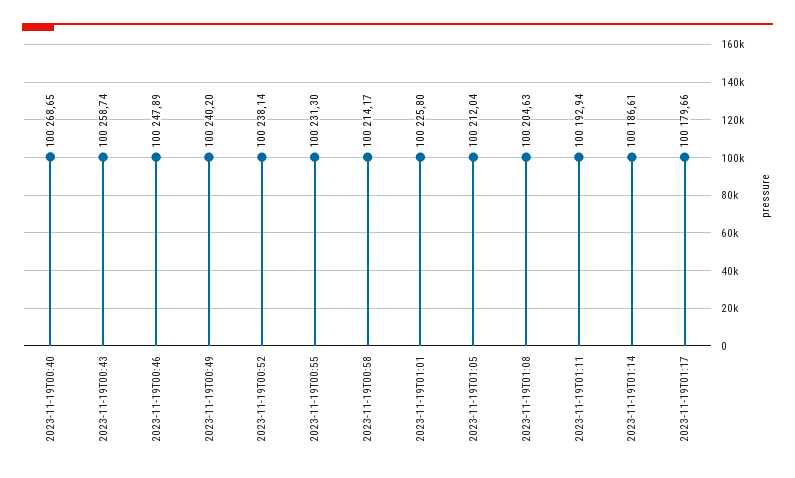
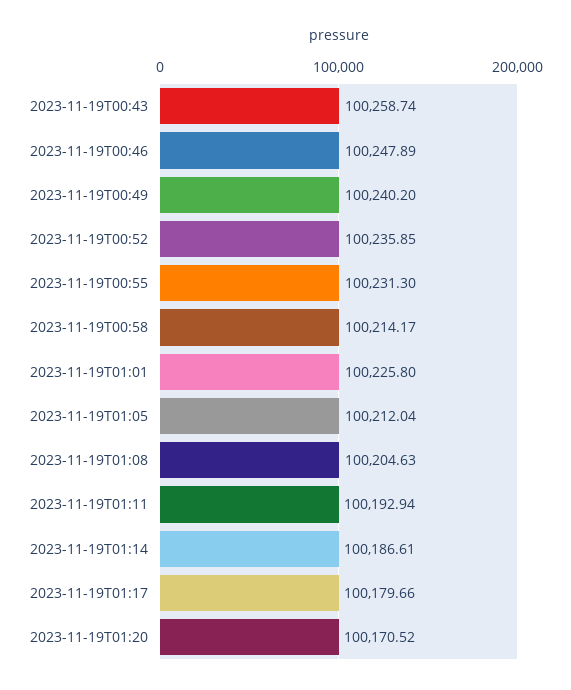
2023-11-19T00:40: 100268.65 -> none
2023-11-19T00:52: 100238.14 -> 100235.85
2023-11-19T01:20: none -> 100170.52

